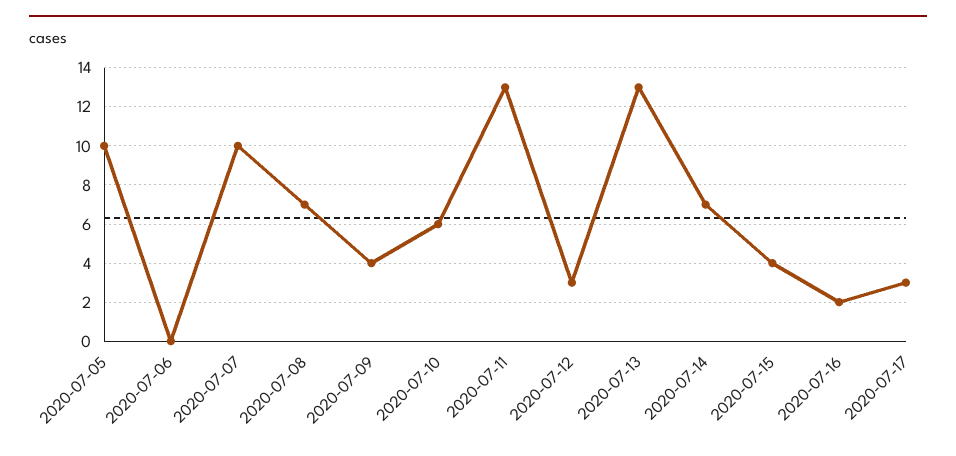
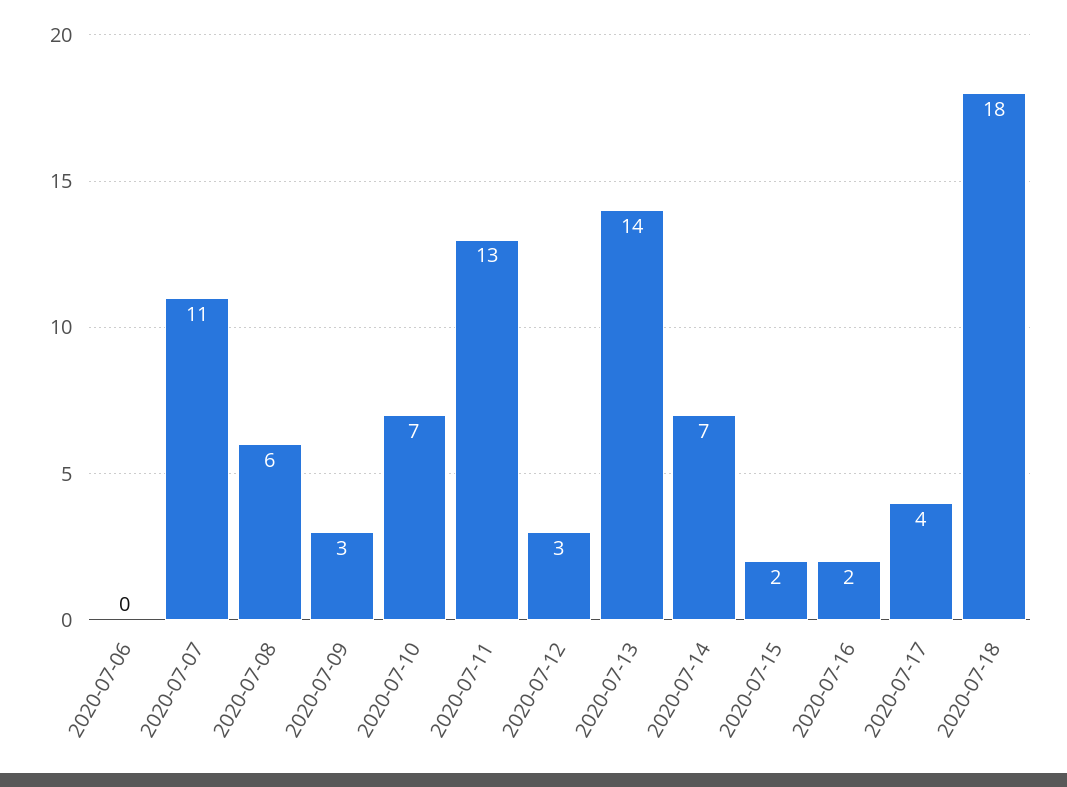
2020-07-05: 10 -> none
2020-07-07: 10 -> 11
2020-07-08: 7 -> 6
2020-07-09: 4 -> 3
2020-07-10: 6 -> 7
2020-07-13: 13 -> 14
2020-07-15: 4 -> 2
2020-07-17: 3 -> 4
2020-07-18: none -> 18

